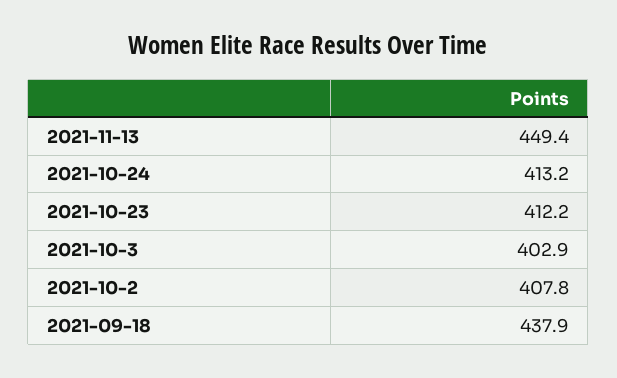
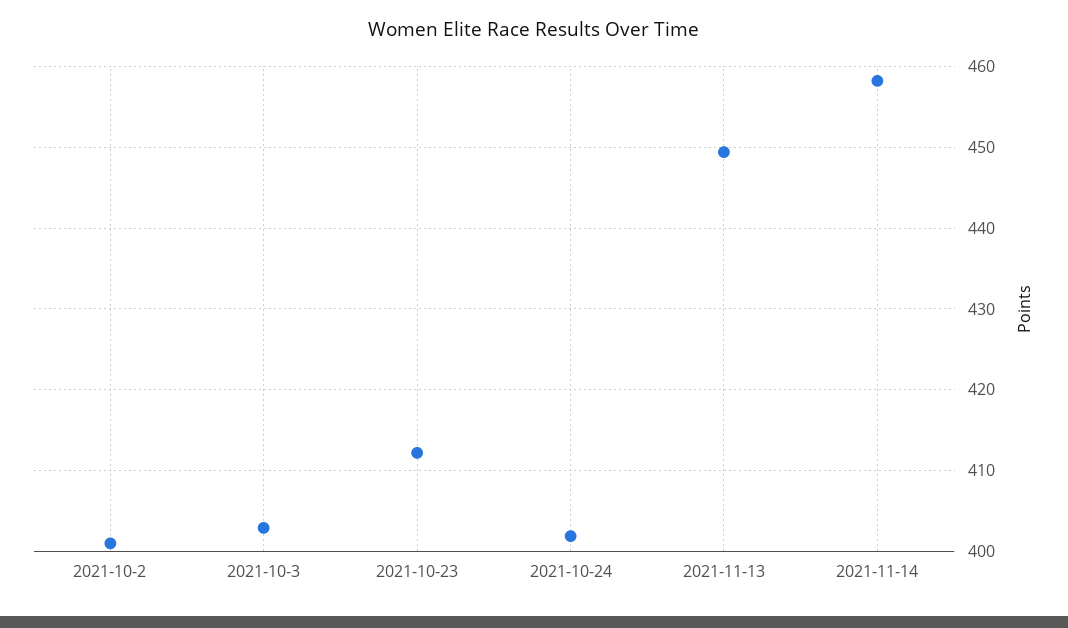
2021-10-24: 413.2 -> 402
2021-10-2: 407.8 -> 401
2021-09-18: 437.9 -> none
2021-11-14: none -> 458

